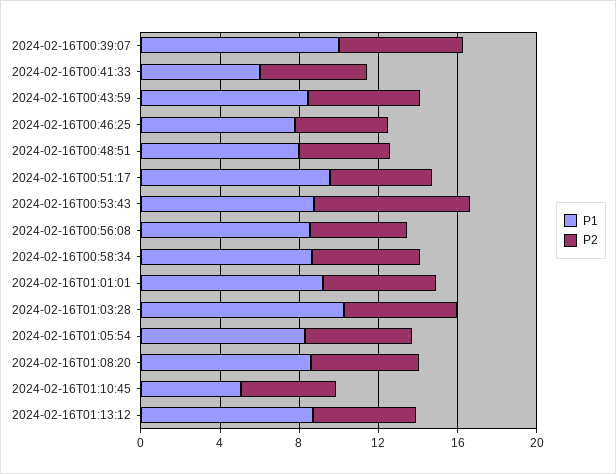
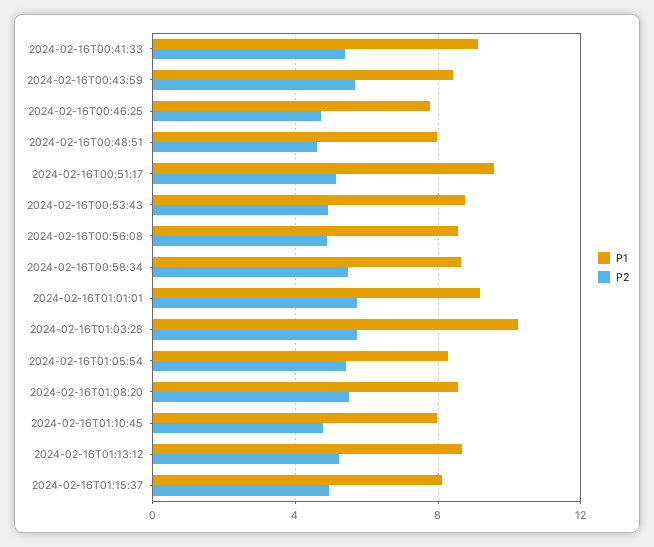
P1, 2024-02-16T00:39:07: 10 -> none
P2, 2024-02-16T00:39:07: 6 -> none
P1, 2024-02-16T00:41:33: 6 -> 9
P2, 2024-02-16T00:53:43: 8 -> 5
P1, 2024-02-16T01:10:45: 5 -> 8
P1, 2024-02-16T01:15:37: none -> 8
P2, 2024-02-16T01:15:37: none -> 5

